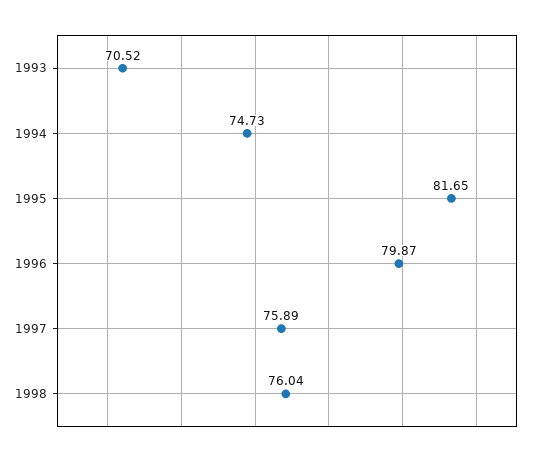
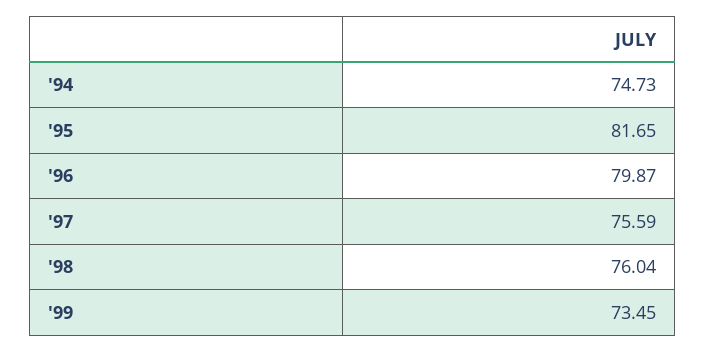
1993: 70.52 -> none
1997: 75.89 -> 75.59
'99: none -> 73.45

